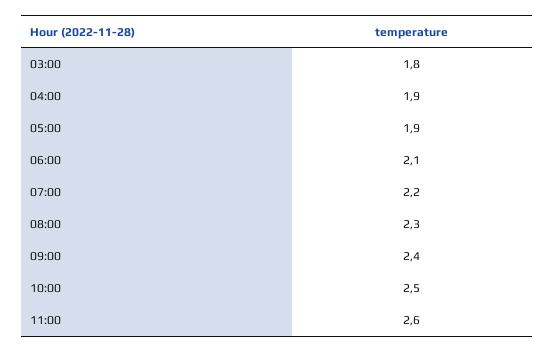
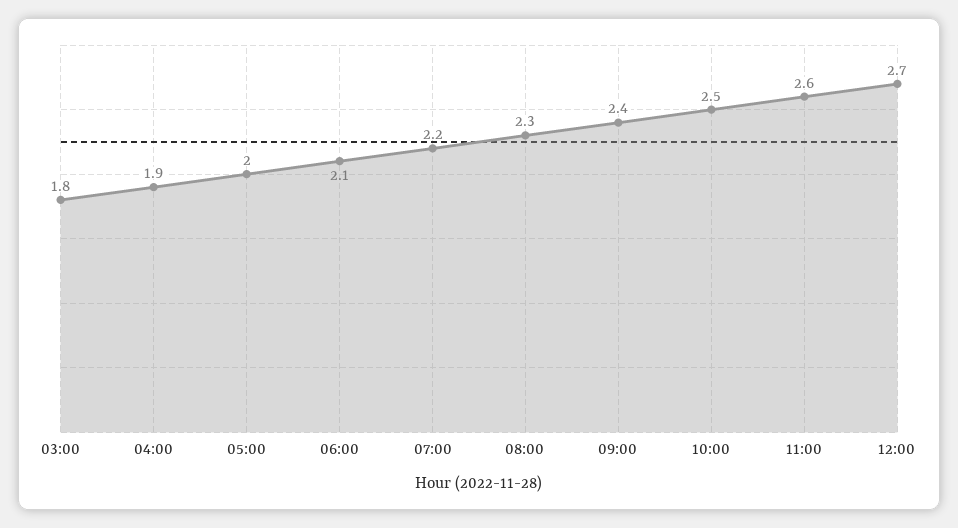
05:00: 1.9 -> 2
12:00: none -> 2.7

